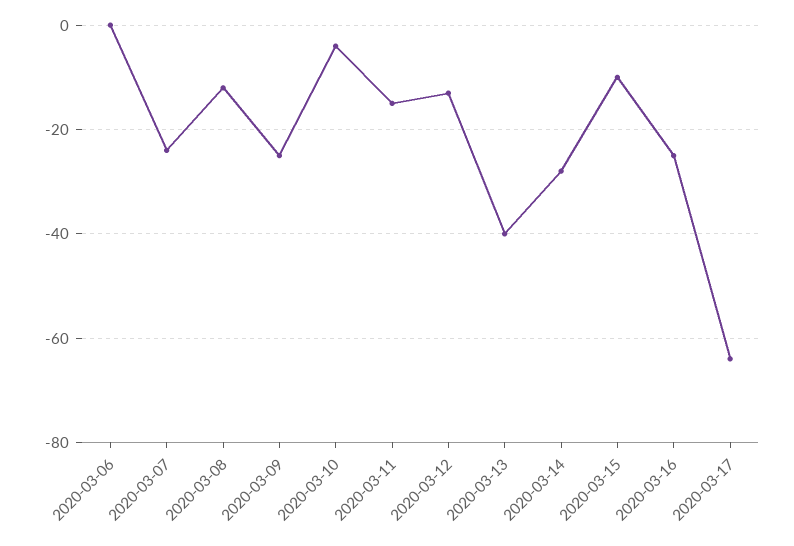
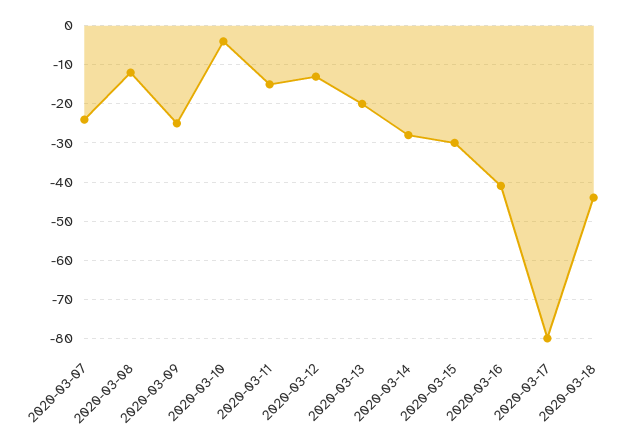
2020-03-06: 0 -> none
2020-03-13: -40 -> -20
2020-03-15: -10 -> -30
2020-03-16: -25 -> -40
2020-03-17: -65 -> -80
2020-03-18: none -> -45

